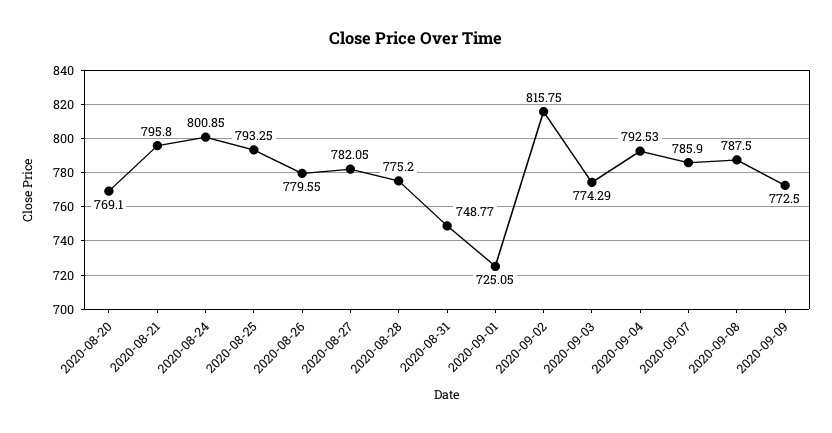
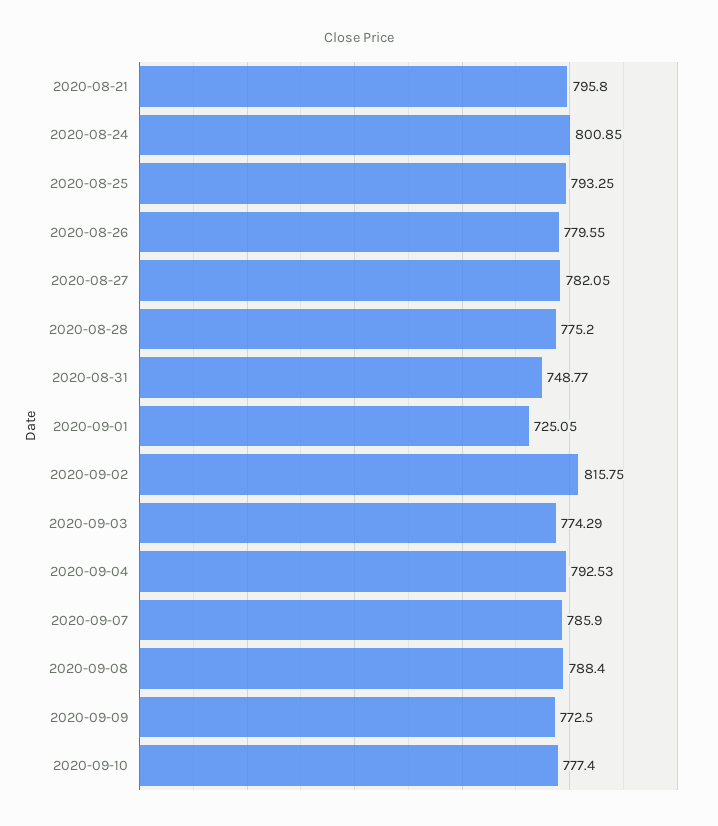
2020-08-20: 769.1 -> none
2020-09-08: 787.5 -> 788.4
2020-09-10: none -> 777.4

